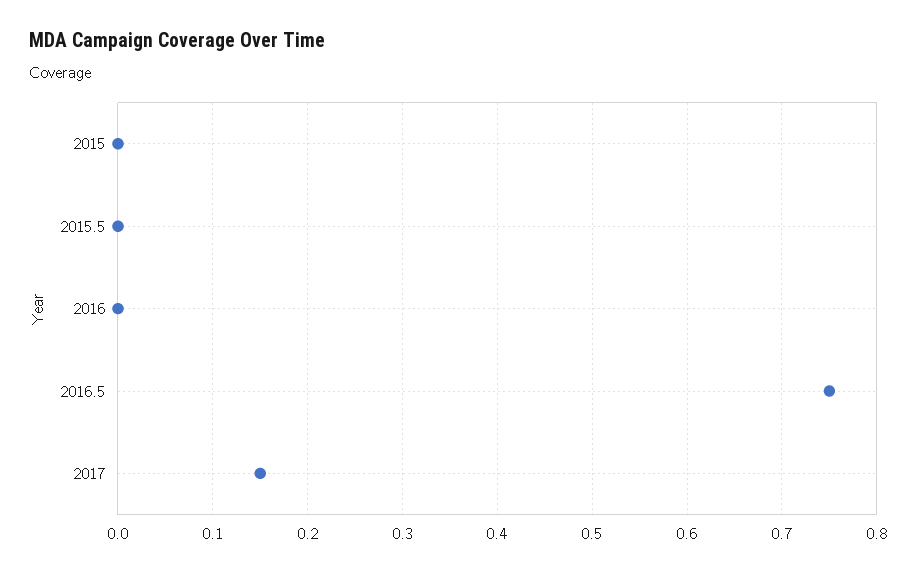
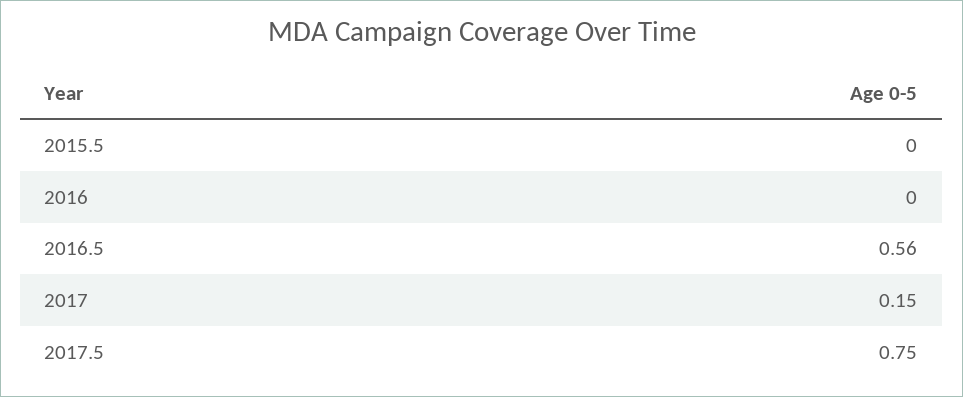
2015: 0 -> none
2016.5: 0.75 -> 0.56
2017.5: none -> 0.75

